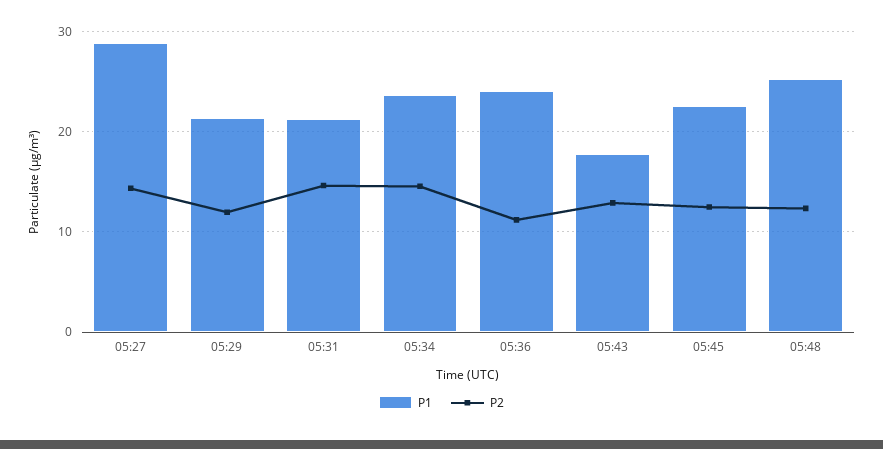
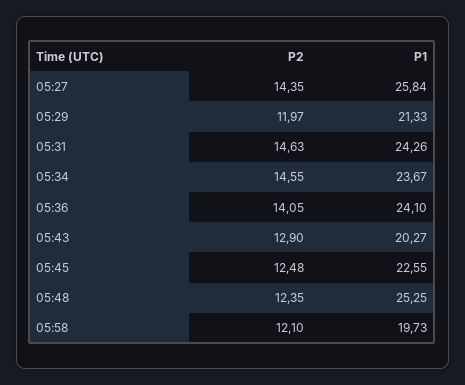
P1, 05:27: 29 -> 25.84
P1, 05:31: 21 -> 24.26
P2, 05:36: 11 -> 14.05
P1, 05:43: 18 -> 20.27
P2, 05:58: none -> 12.1
P1, 05:58: none -> 19.73

